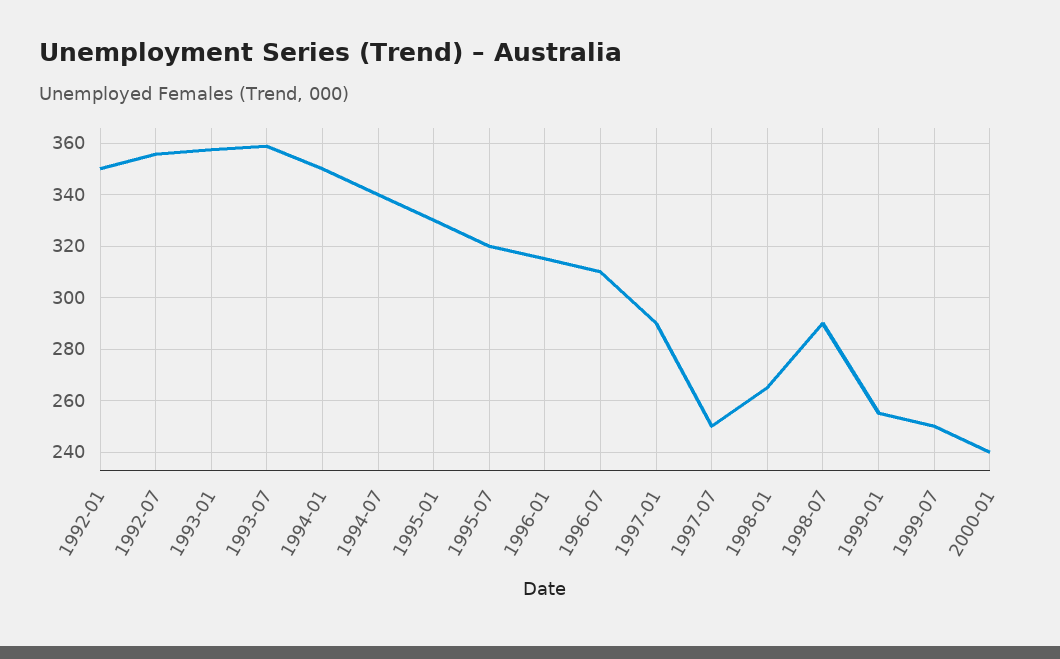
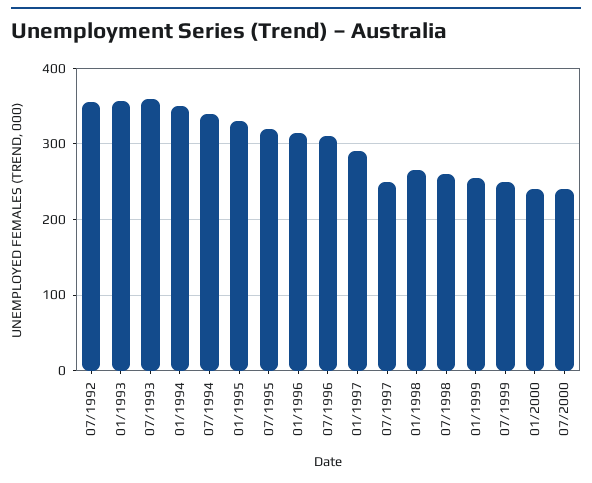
1992-01: 350 -> none
1998-07: 290 -> 260
07/2000: none -> 240

